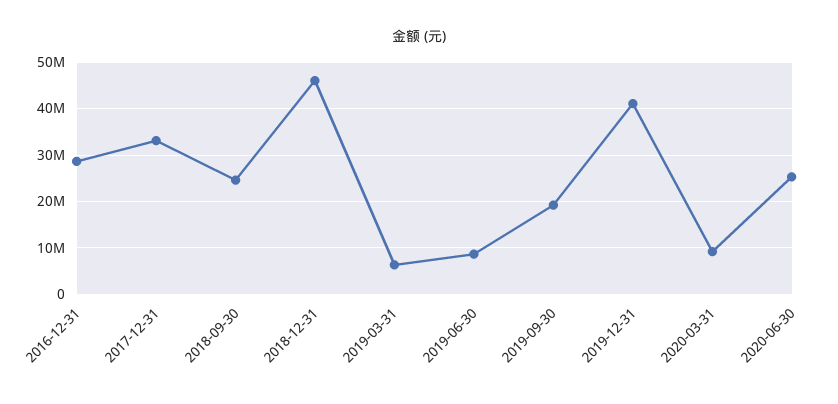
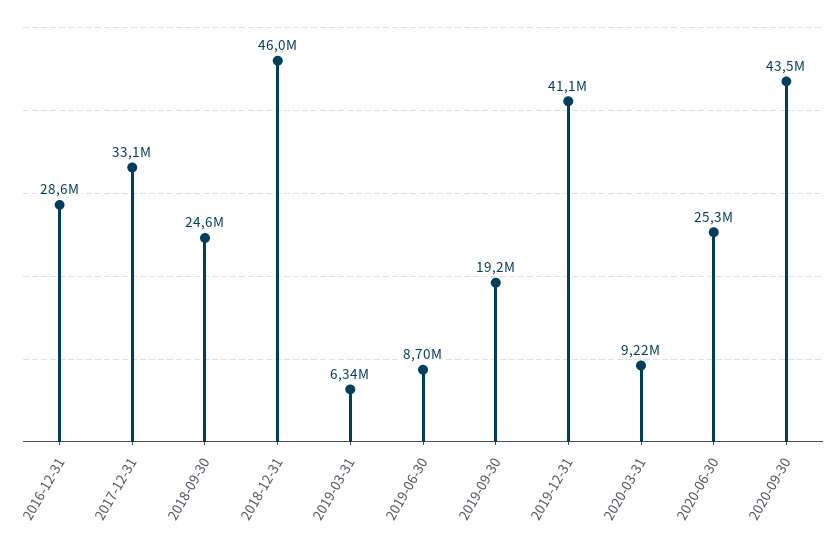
2020-09-30: none -> 43500000

